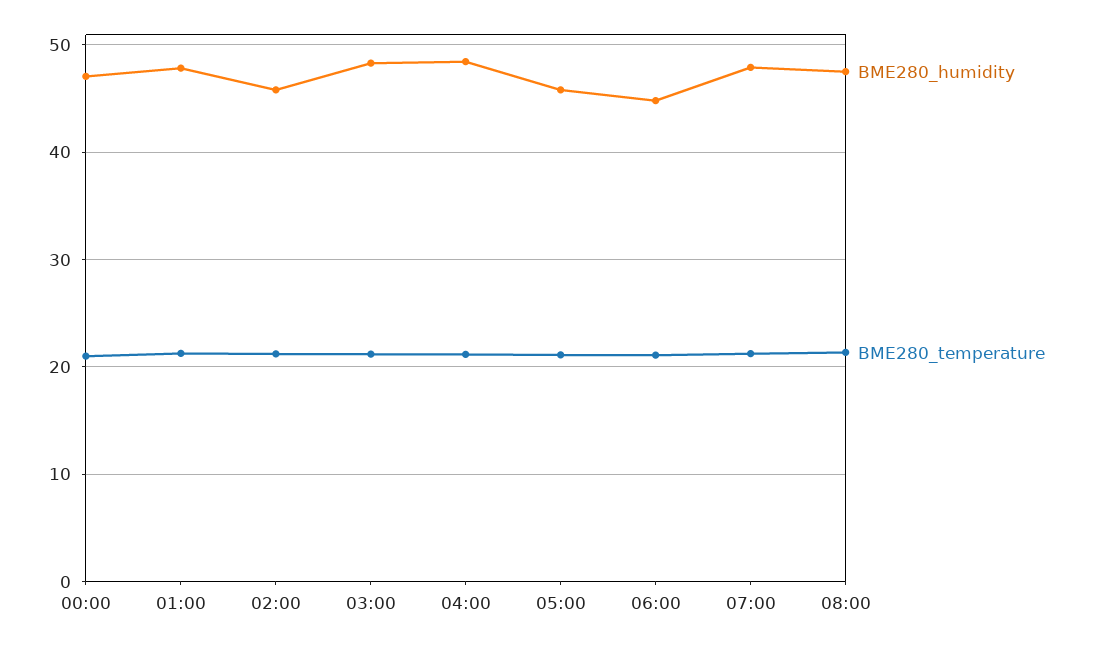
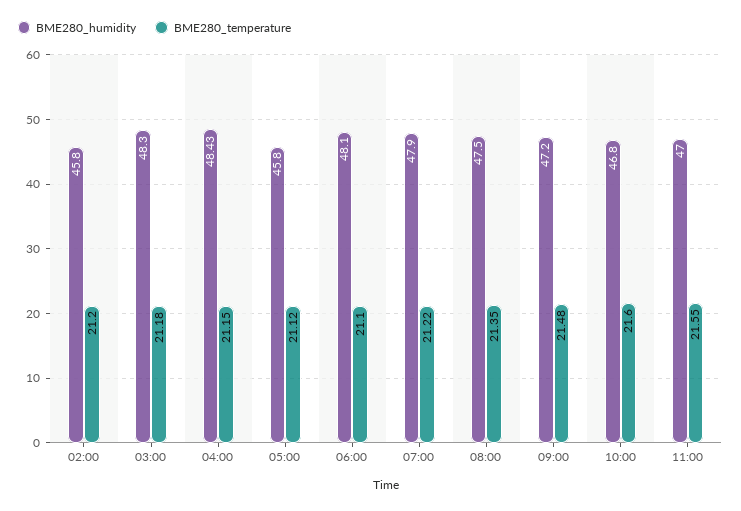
BME280_humidity, 00:00: 47 -> none
BME280_temperature, 00:00: 21 -> none
BME280_humidity, 01:00: 48 -> none
BME280_temperature, 01:00: 21 -> none
BME280_humidity, 06:00: 45 -> 48.1
BME280_humidity, 09:00: none -> 47.2
BME280_temperature, 09:00: none -> 21.48
BME280_humidity, 10:00: none -> 46.8
BME280_temperature, 10:00: none -> 21.6
BME280_humidity, 11:00: none -> 47
BME280_temperature, 11:00: none -> 21.55

